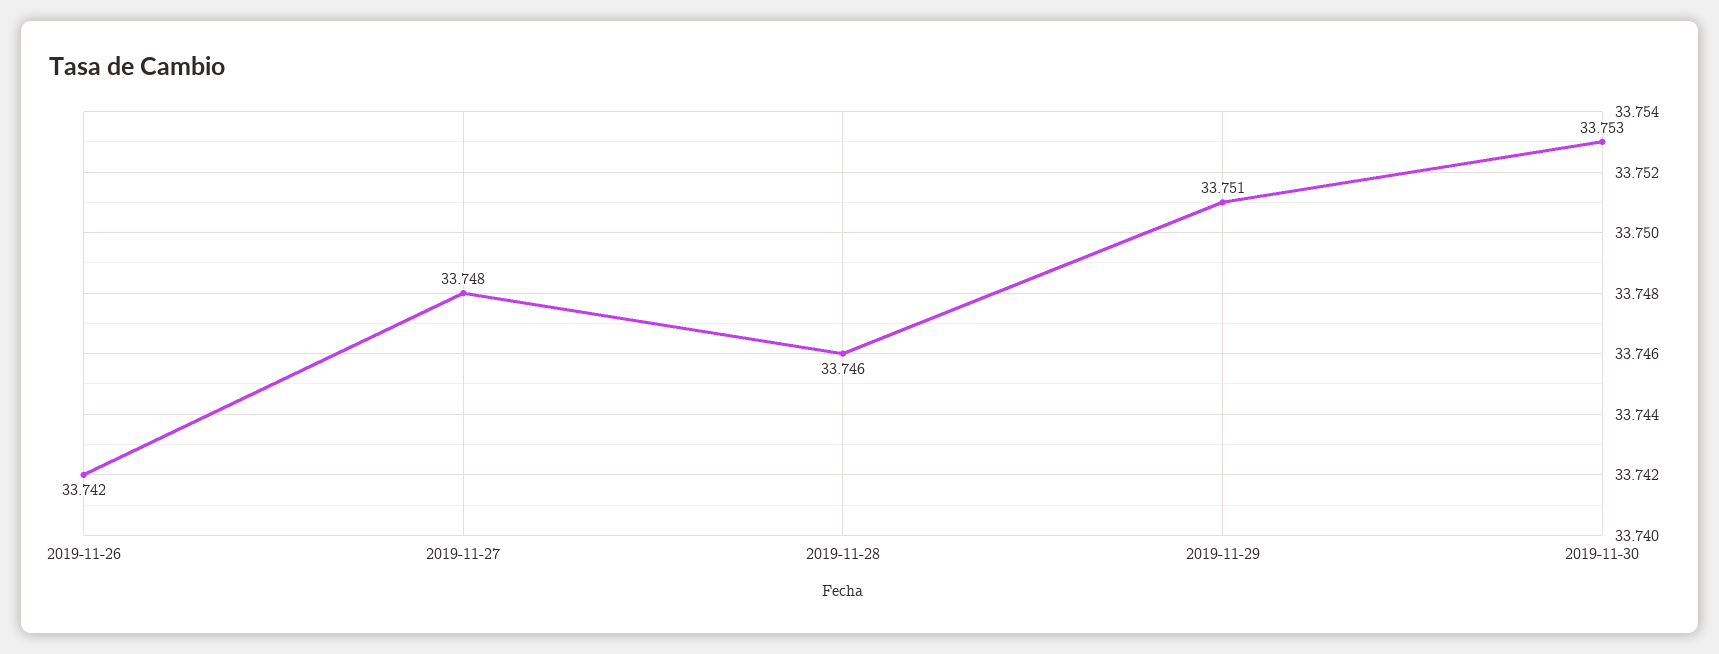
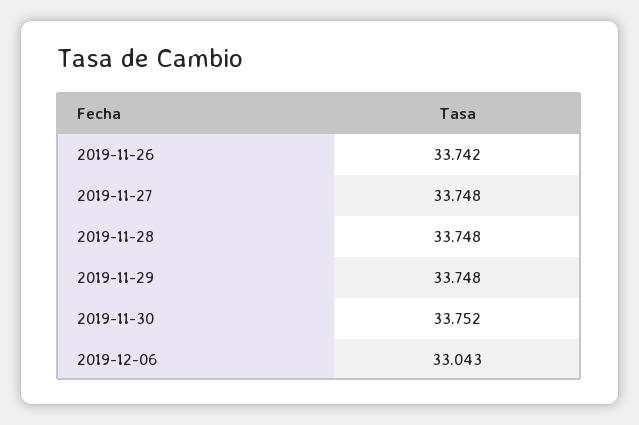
2019-11-28: 33.746 -> 33.748
2019-11-29: 33.751 -> 33.748
2019-11-30: 33.753 -> 33.752
2019-12-06: none -> 33.043

